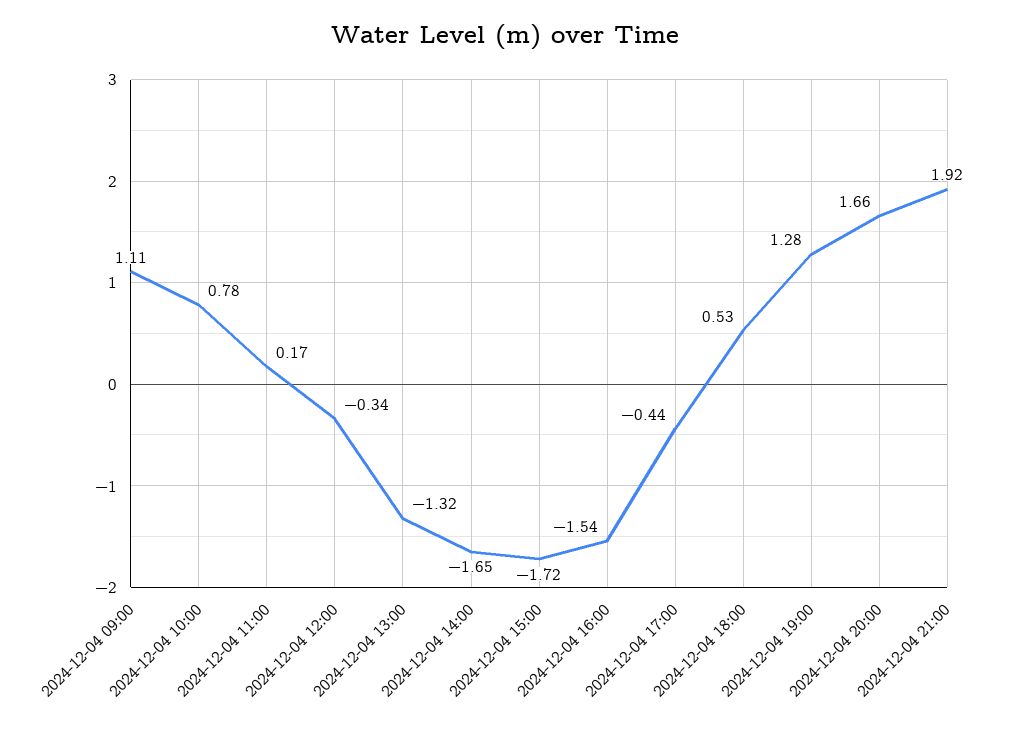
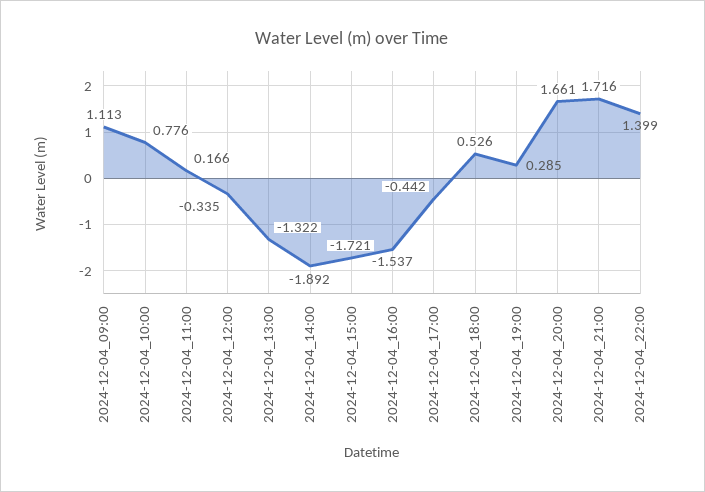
2024-12-04 14:00: -1.65 -> -1.892
2024-12-04 19:00: 1.28 -> 0.285
2024-12-04 21:00: 1.92 -> 1.716
2024-12-04_22:00: none -> 1.399

